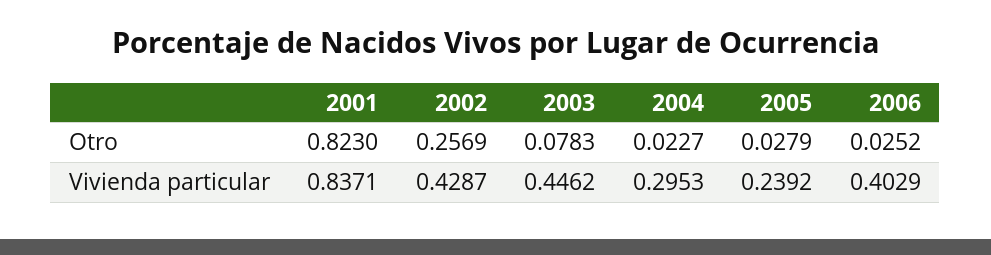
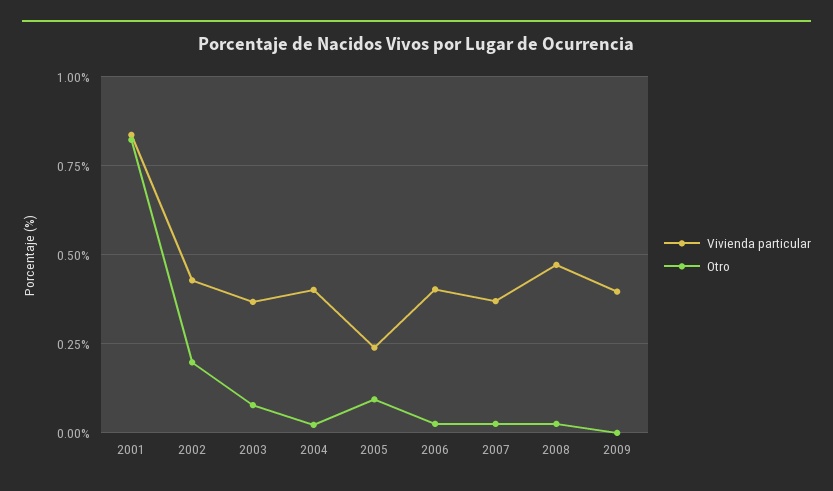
Otro, 2002: 0.2569 -> 0.2
Otro, 2005: 0.0279 -> 0.1
Vivienda particular, 2003: 0.4462 -> 0.375
Vivienda particular, 2004: 0.2953 -> 0.4
Vivienda particular, 2007: none -> 0.375
Otro, 2007: none -> 0.025
Vivienda particular, 2008: none -> 0.475
Otro, 2008: none -> 0.025
Vivienda particular, 2009: none -> 0.4
Otro, 2009: none -> 0

